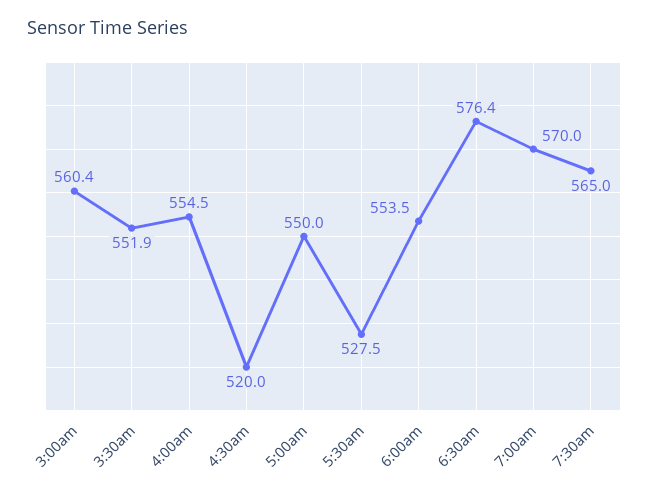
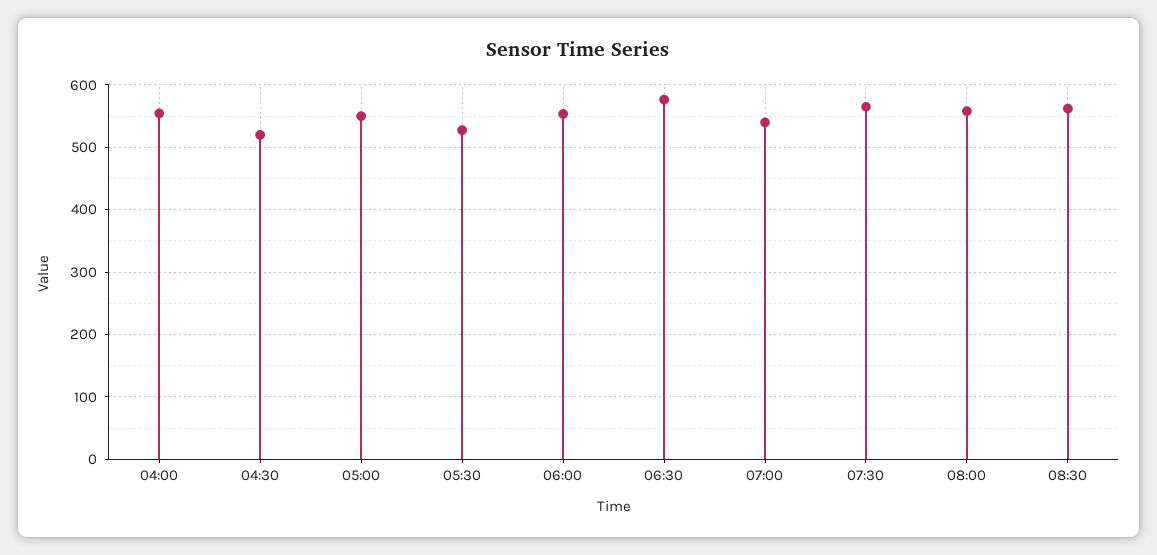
3:00am: 560.4 -> none
3:30am: 551.9 -> none
7:00am: 570 -> 540
08:00: none -> 560
08:30: none -> 560

